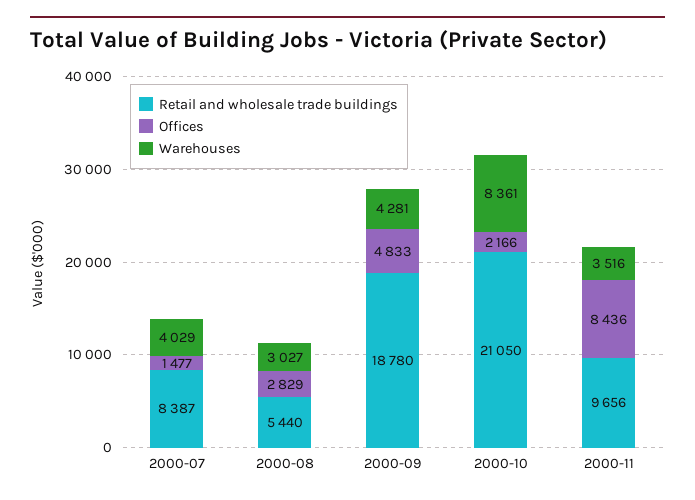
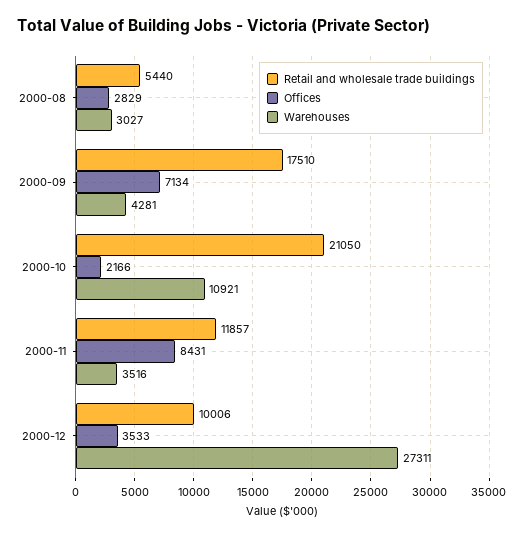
Retail and wholesale trade buildings, 2000-07: 8387 -> none
Offices, 2000-07: 1477 -> none
Warehouses, 2000-07: 4029 -> none
Retail and wholesale trade buildings, 2000-09: 18780 -> 17510
Offices, 2000-09: 4833 -> 7134
Warehouses, 2000-10: 8361 -> 10921
Retail and wholesale trade buildings, 2000-11: 9656 -> 11857
Offices, 2000-11: 8436 -> 8431
Retail and wholesale trade buildings, 2000-12: none -> 10006
Offices, 2000-12: none -> 3533
Warehouses, 2000-12: none -> 27311

